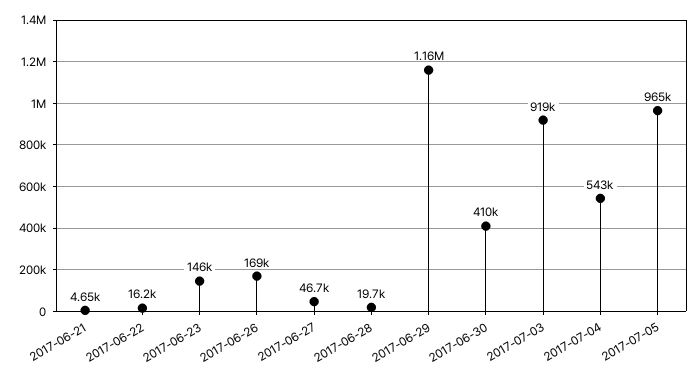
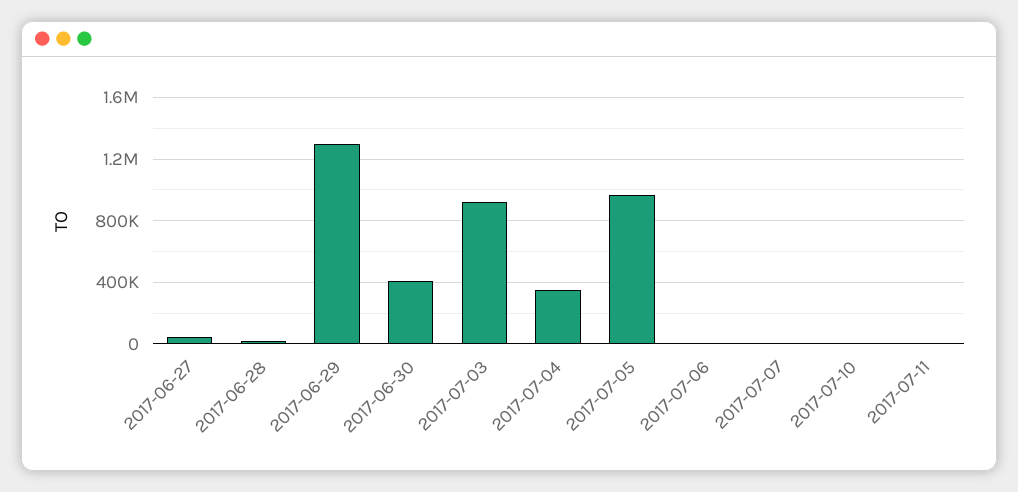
2017-06-21: 4650 -> none
2017-06-22: 16200 -> none
2017-06-23: 146000 -> none
2017-06-26: 169000 -> none
2017-06-29: 1160000 -> 1300000
2017-07-04: 543000 -> 350000
2017-07-06: none -> 0
2017-07-07: none -> 0
2017-07-10: none -> 0
2017-07-11: none -> 0

